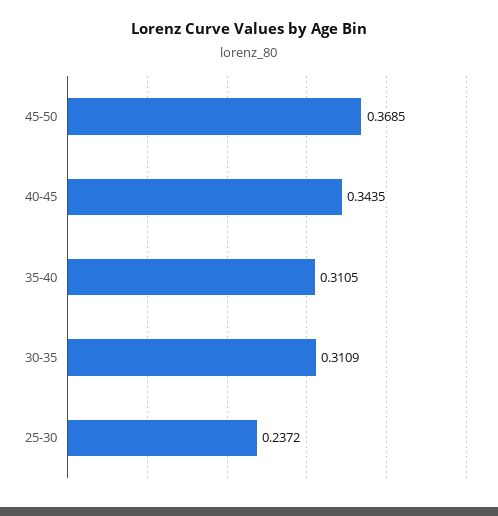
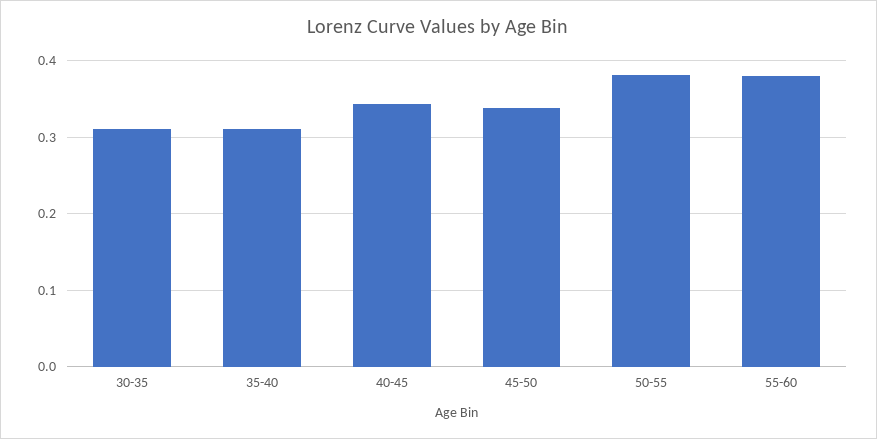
45-50: 0.3685 -> 0.34
25-30: 0.2372 -> none
50-55: none -> 0.38
55-60: none -> 0.38

